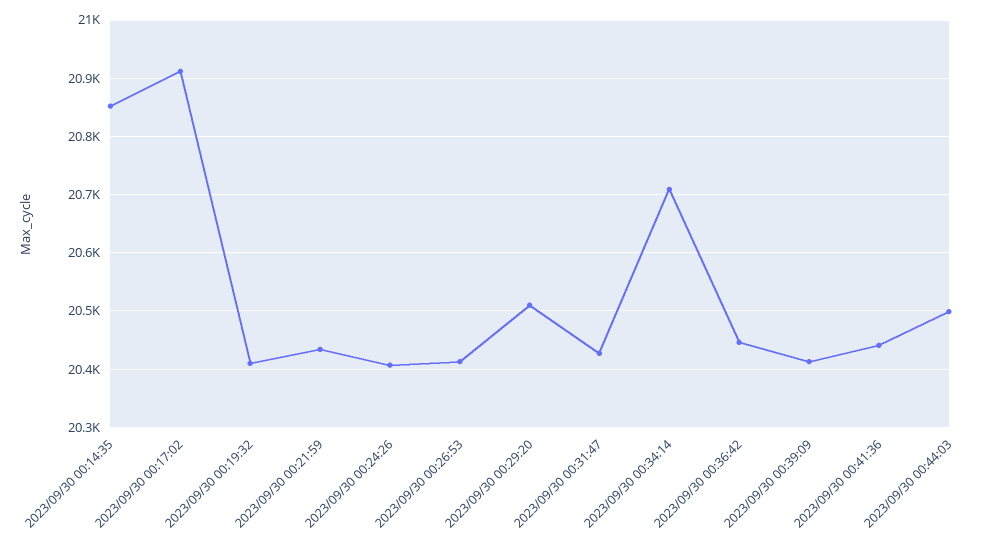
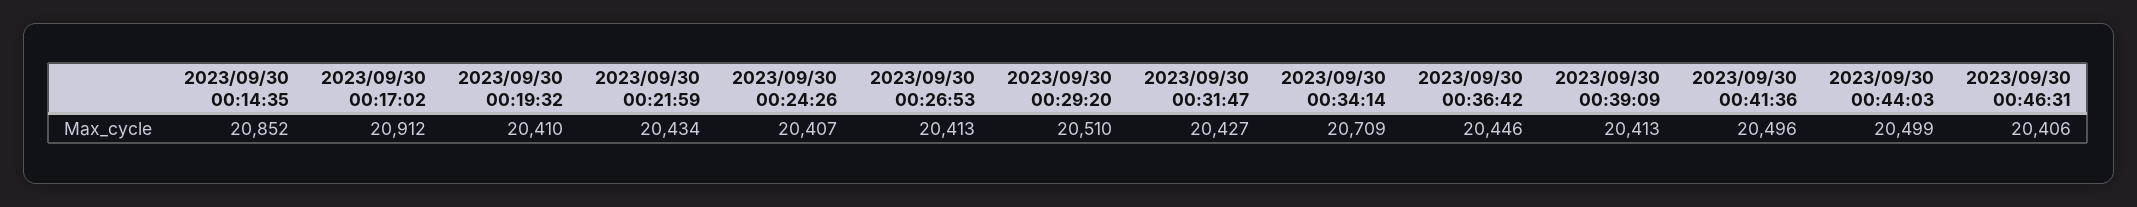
2023/09/30 00:41:36: 20440 -> 20496
2023/09/30 00:46:31: none -> 20406

